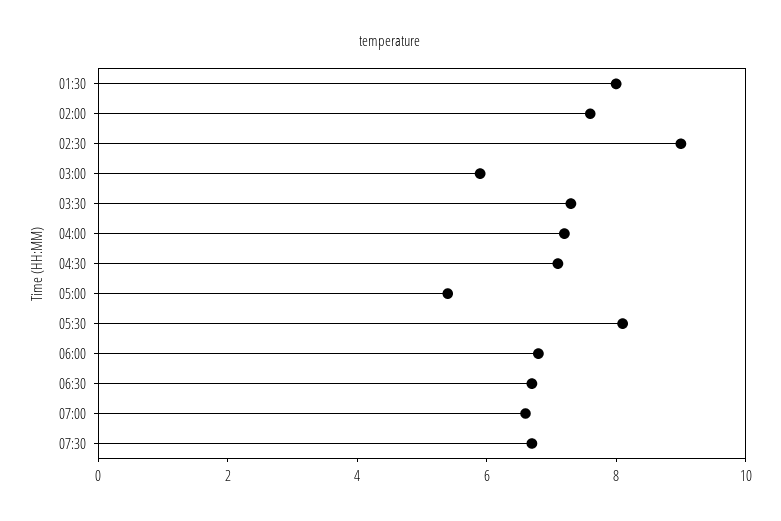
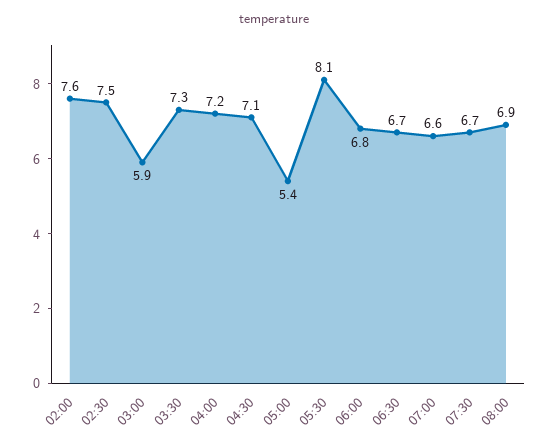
01:30: 8 -> none
02:30: 9 -> 7.5
08:00: none -> 6.9

